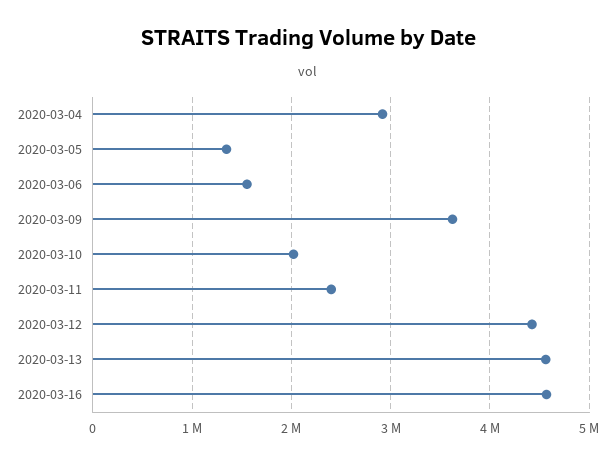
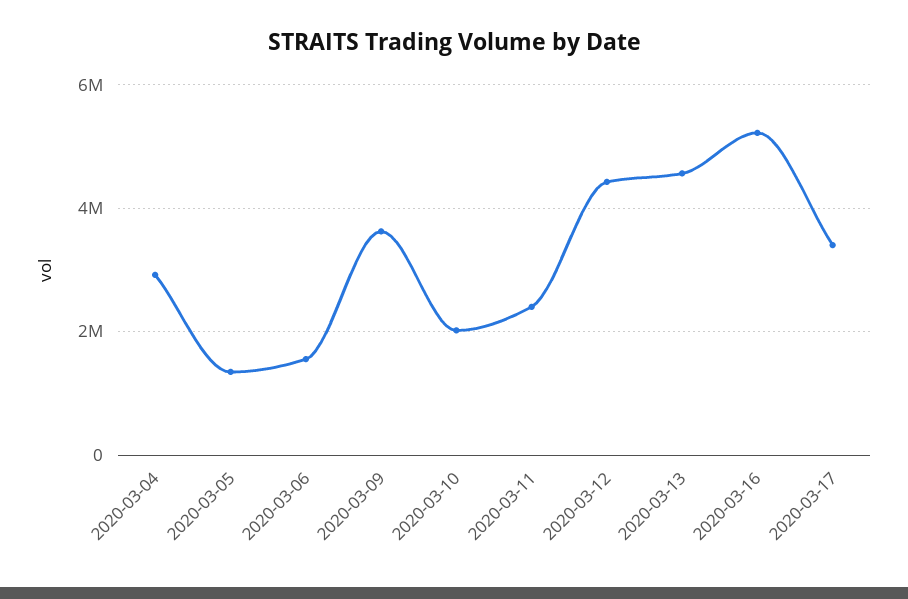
2020-03-16: 4600000 -> 5200000
2020-03-17: none -> 3400000

